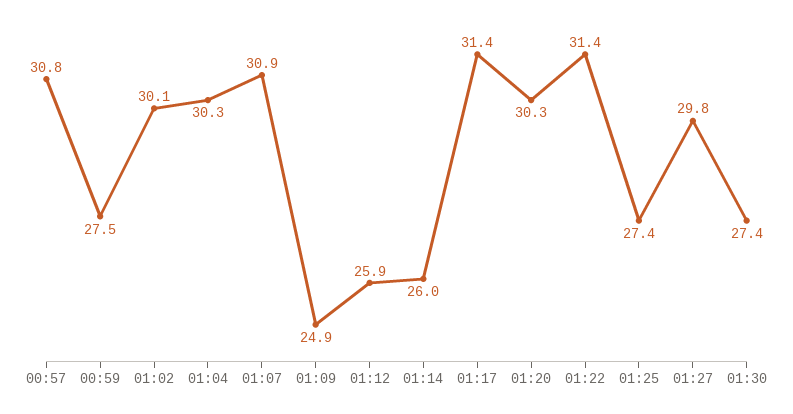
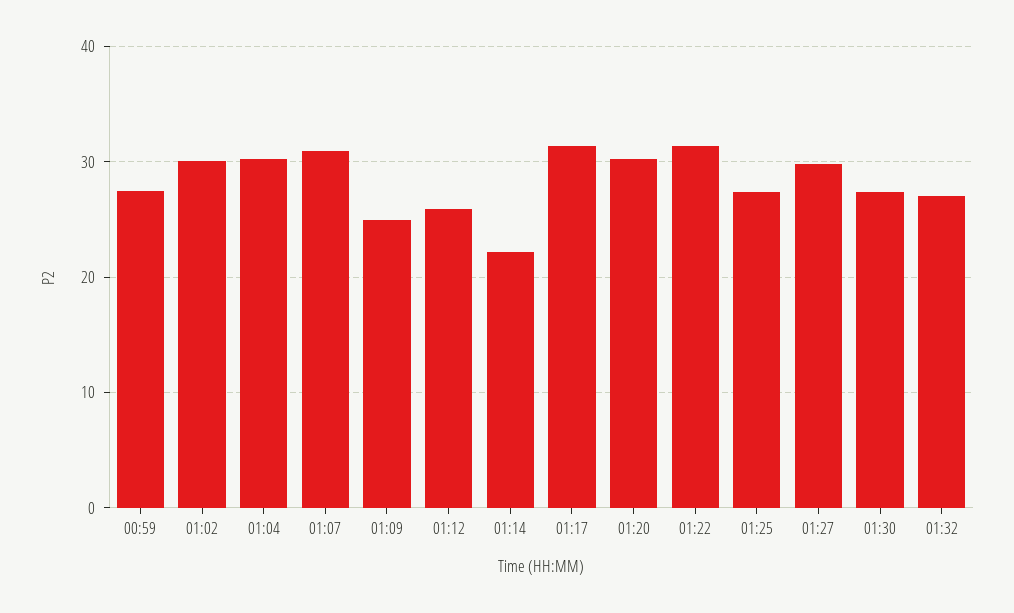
00:57: 30.8 -> none
01:14: 26 -> 22
01:32: none -> 27

